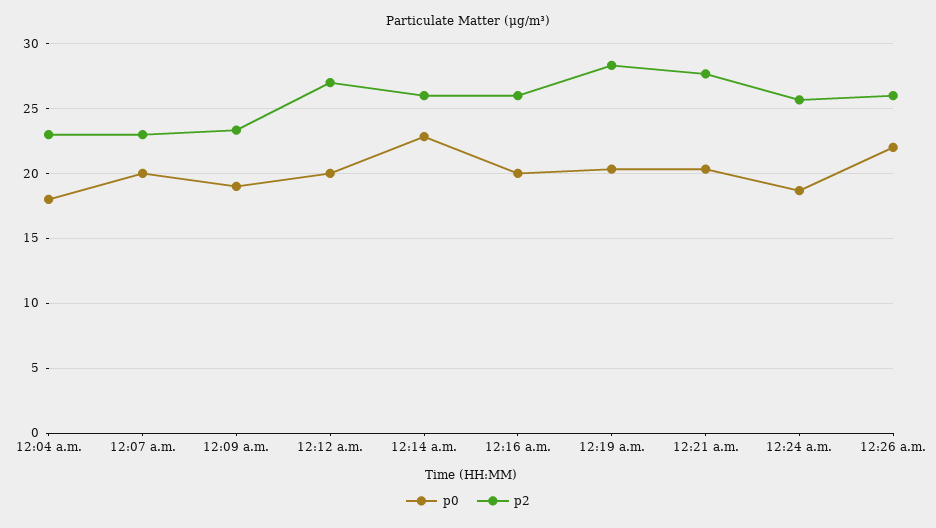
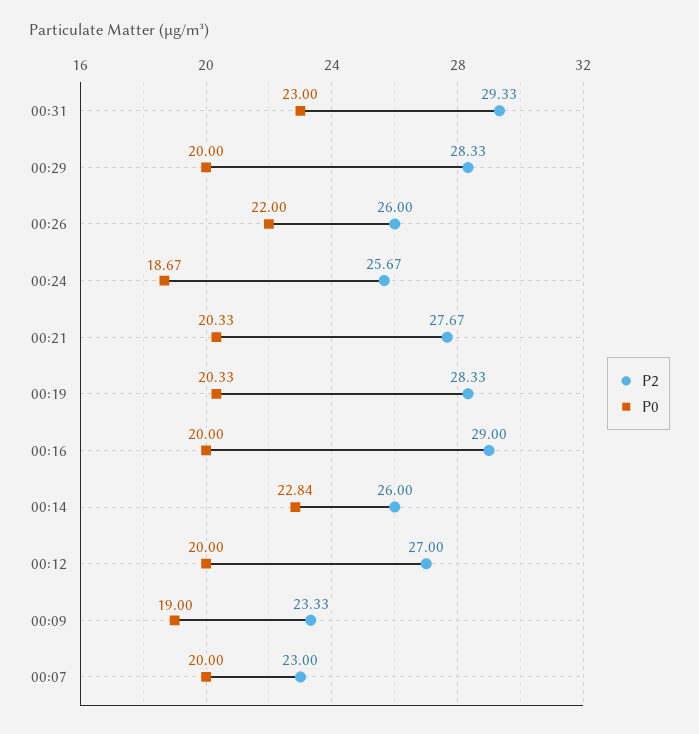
p0, 12:04 a.m.: 18 -> none
p2, 12:04 a.m.: 23 -> none
p2, 12:16 a.m.: 26 -> 29
p2, 00:31: none -> 29.33
p0, 00:31: none -> 23
p2, 00:29: none -> 28.33
p0, 00:29: none -> 20

